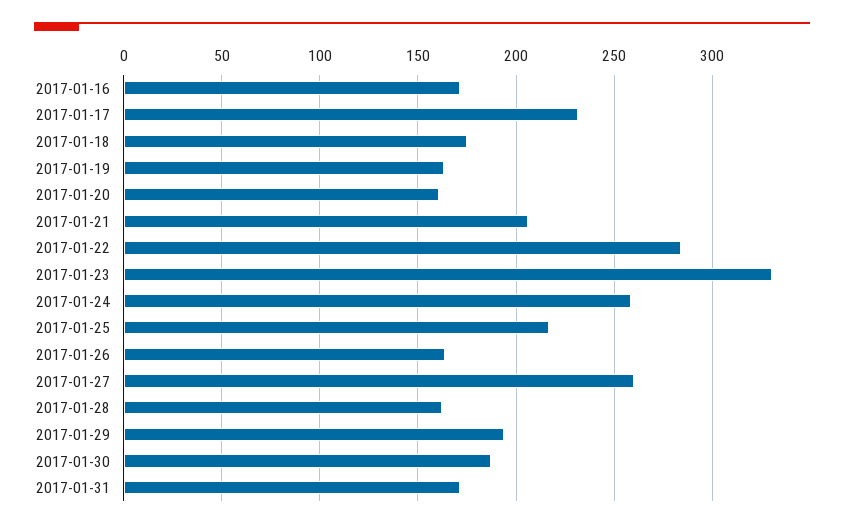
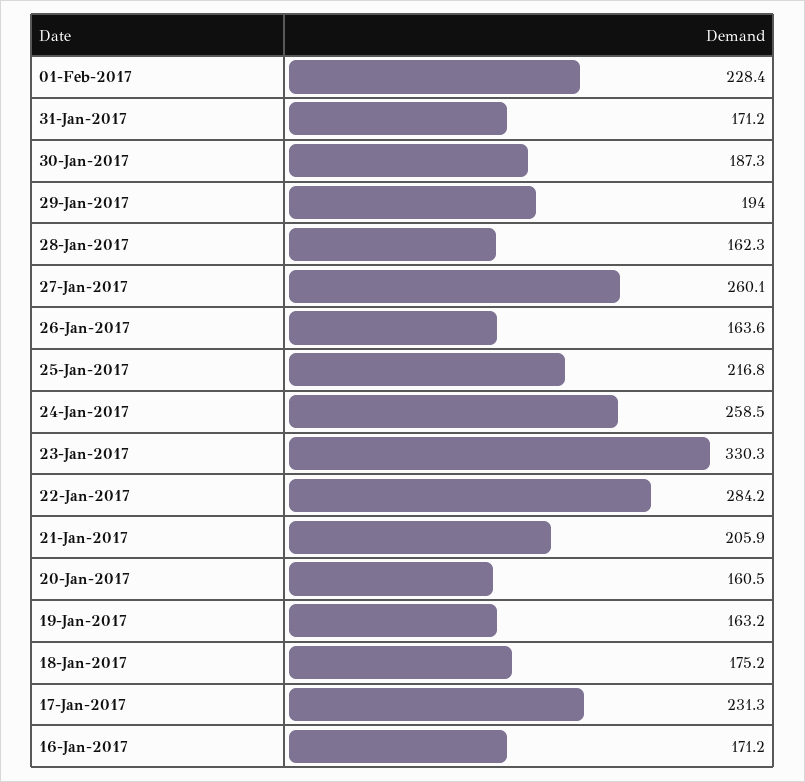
01-Feb-2017: none -> 228.4

